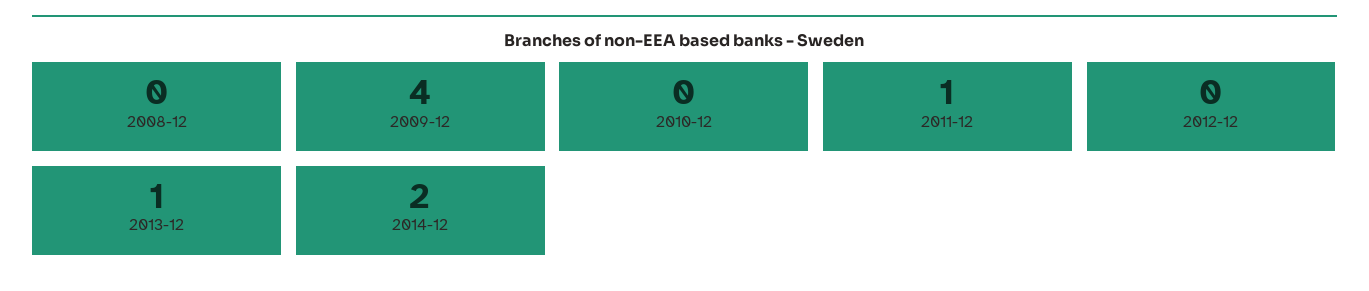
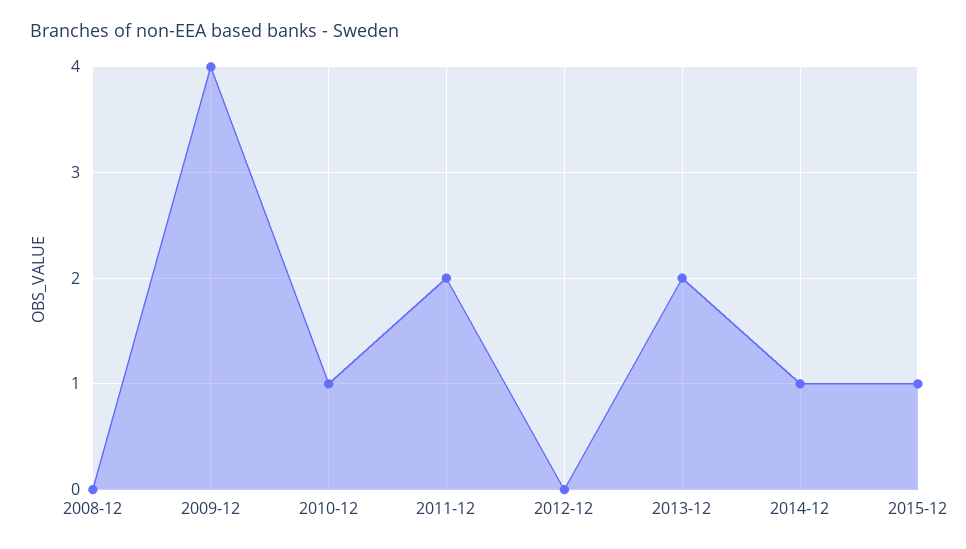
2010-12: 0 -> 1
2011-12: 1 -> 2
2013-12: 1 -> 2
2014-12: 2 -> 1
2015-12: none -> 1

